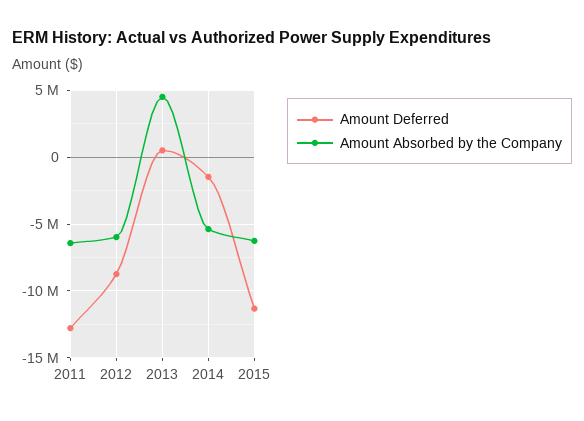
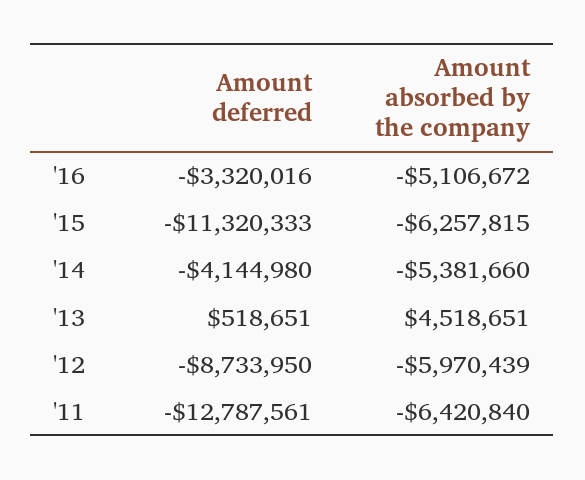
Amount Deferred, 2014: -1500000 -> -4144980
Amount Deferred, '16: none -> -3320016
Amount Absorbed by the Company, '16: none -> -5106672

